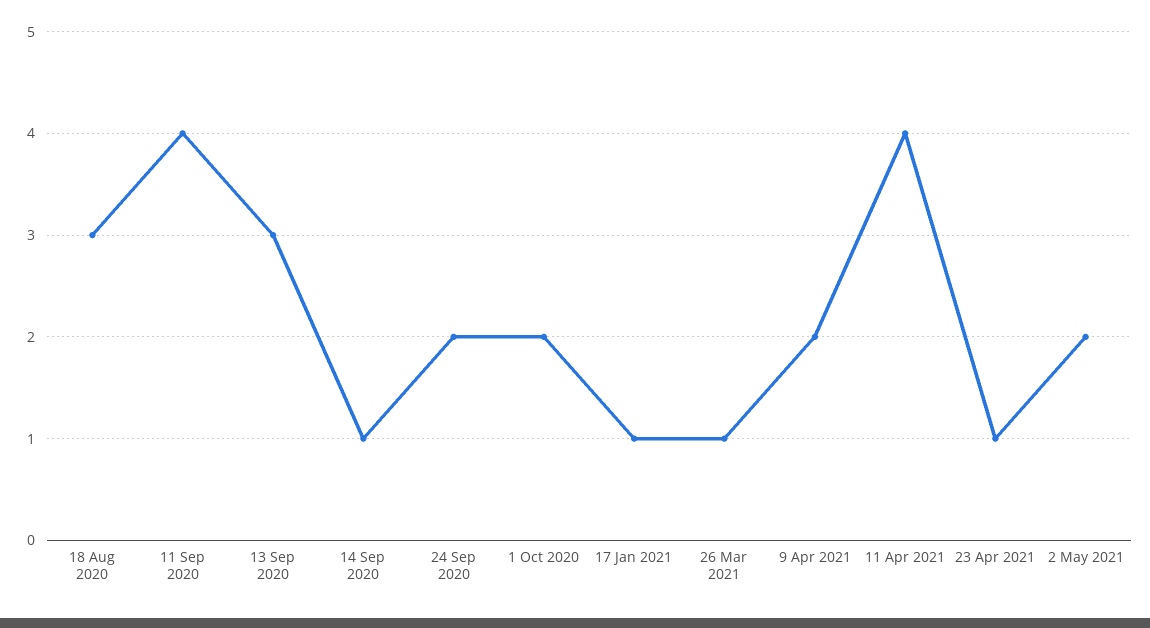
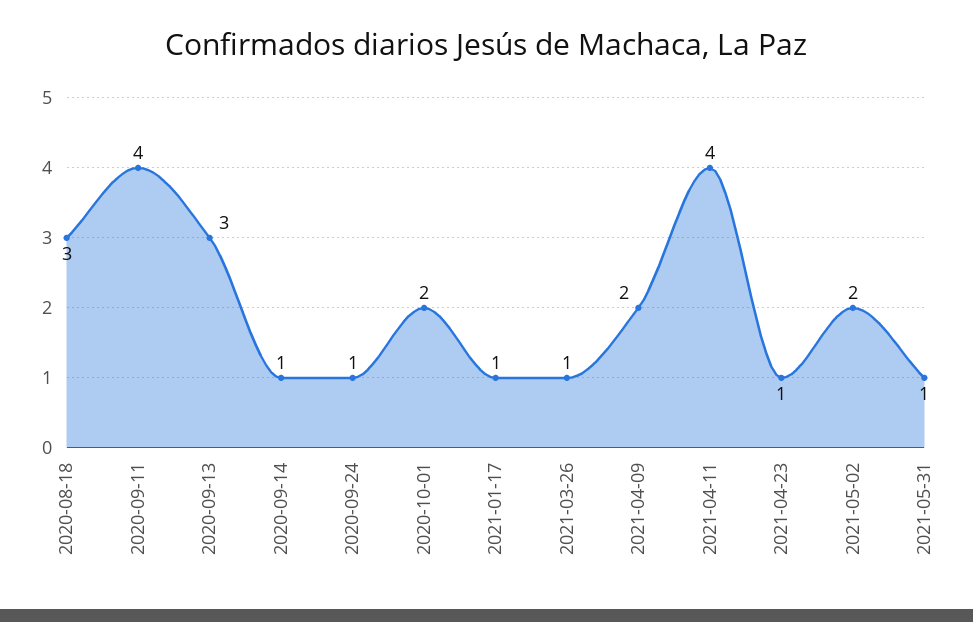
24 Sep 2020: 2 -> 1
2021-05-31: none -> 1

